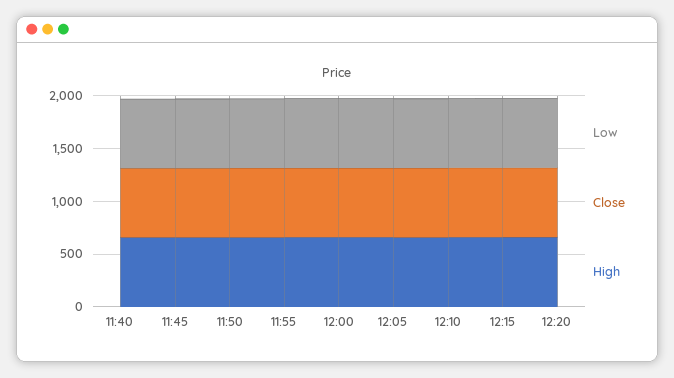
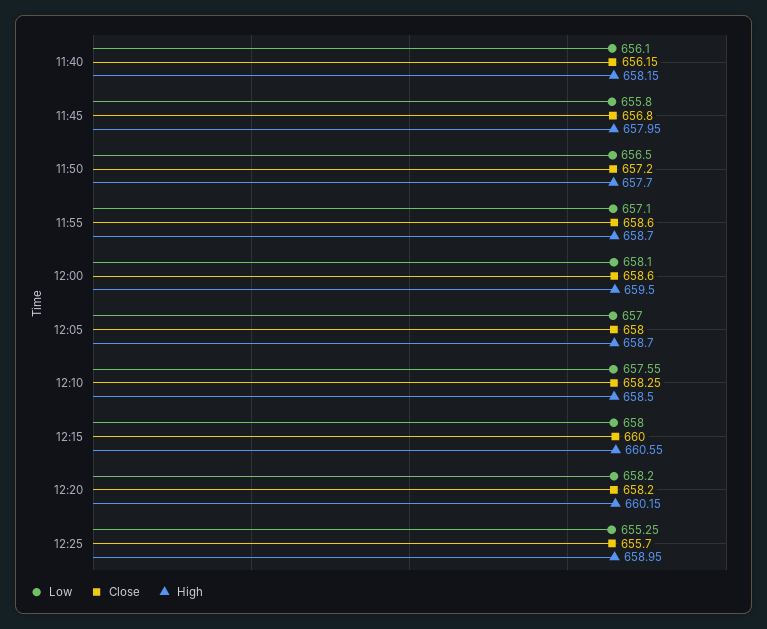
Low, 12:25: none -> 655.25
Close, 12:25: none -> 655.7
High, 12:25: none -> 658.95

